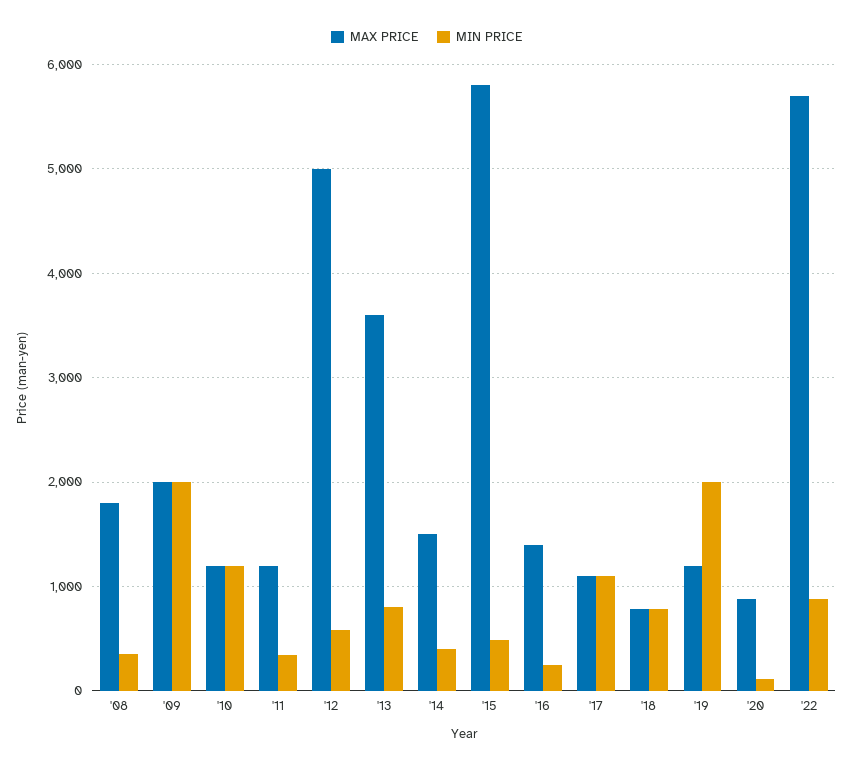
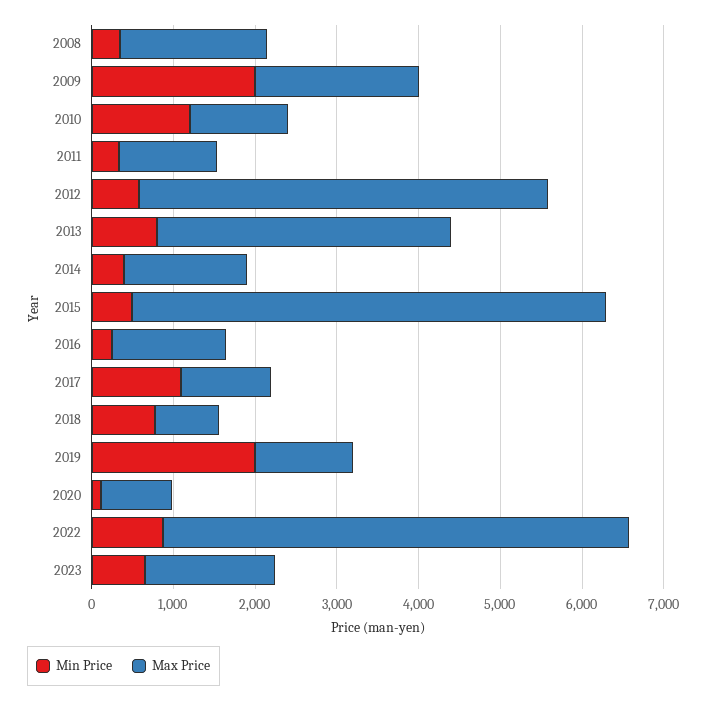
MIN PRICE, 2023: none -> 600
MAX PRICE, 2023: none -> 1600

